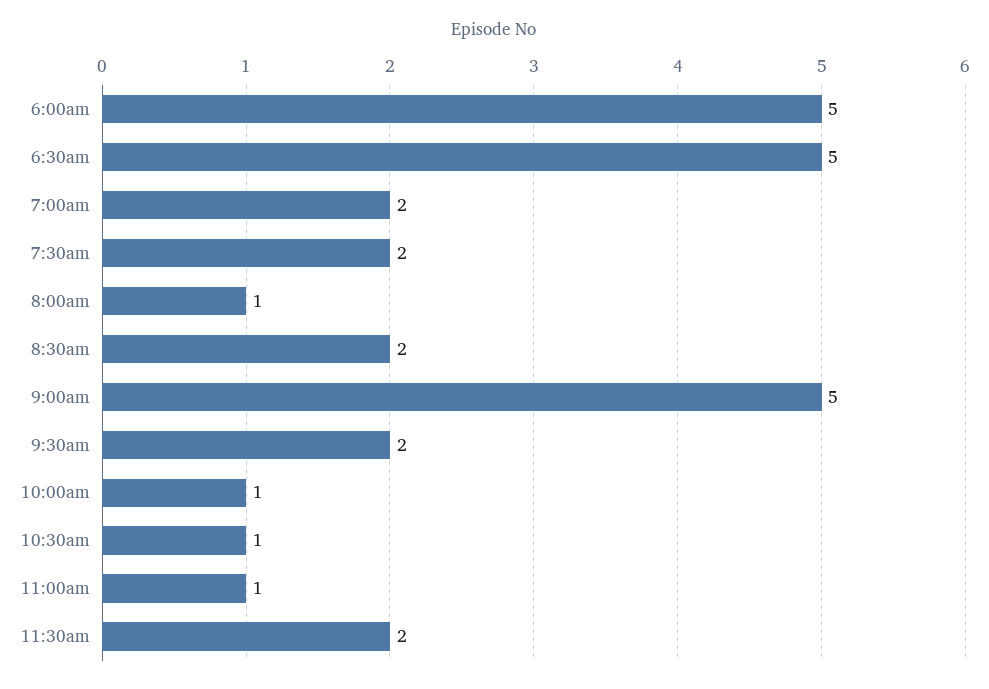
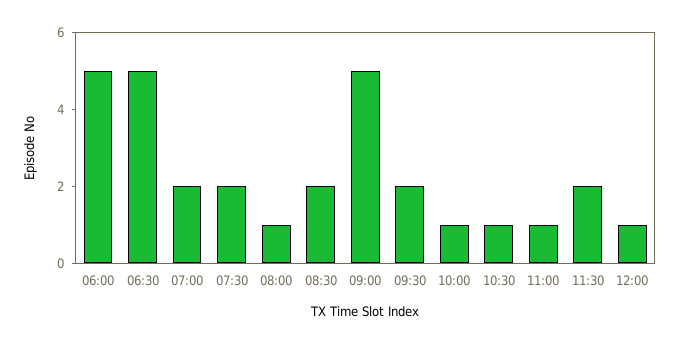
12:00: none -> 1

